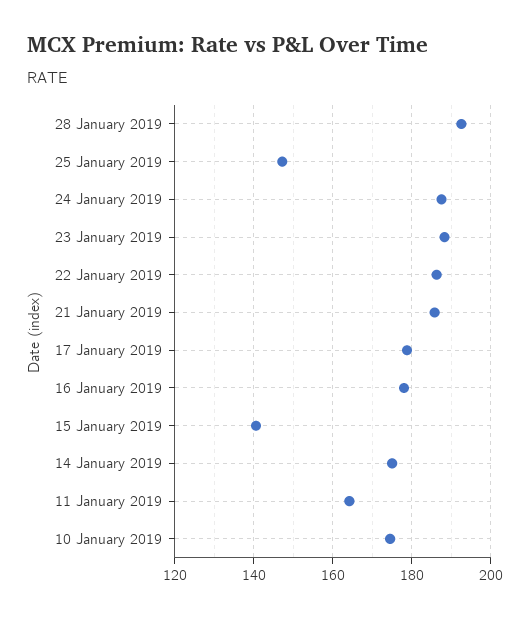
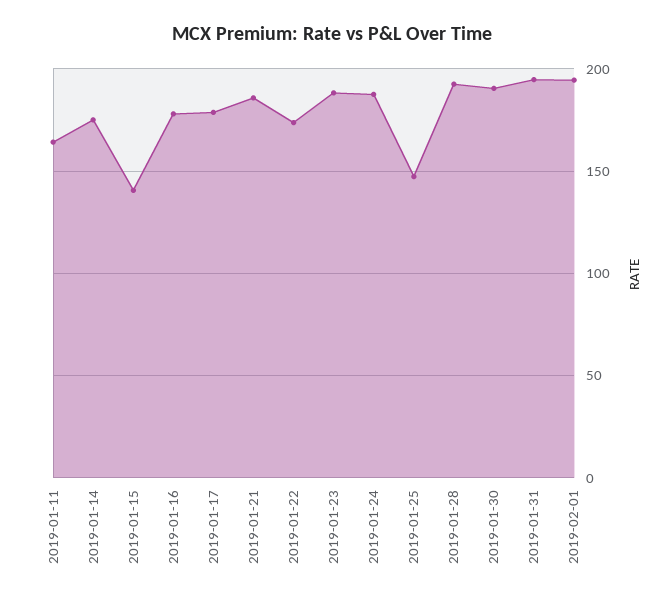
22 January 2019: 186 -> 175
10 January 2019: 174 -> none
2019-01-30: none -> 190
2019-01-31: none -> 195
2019-02-01: none -> 195

